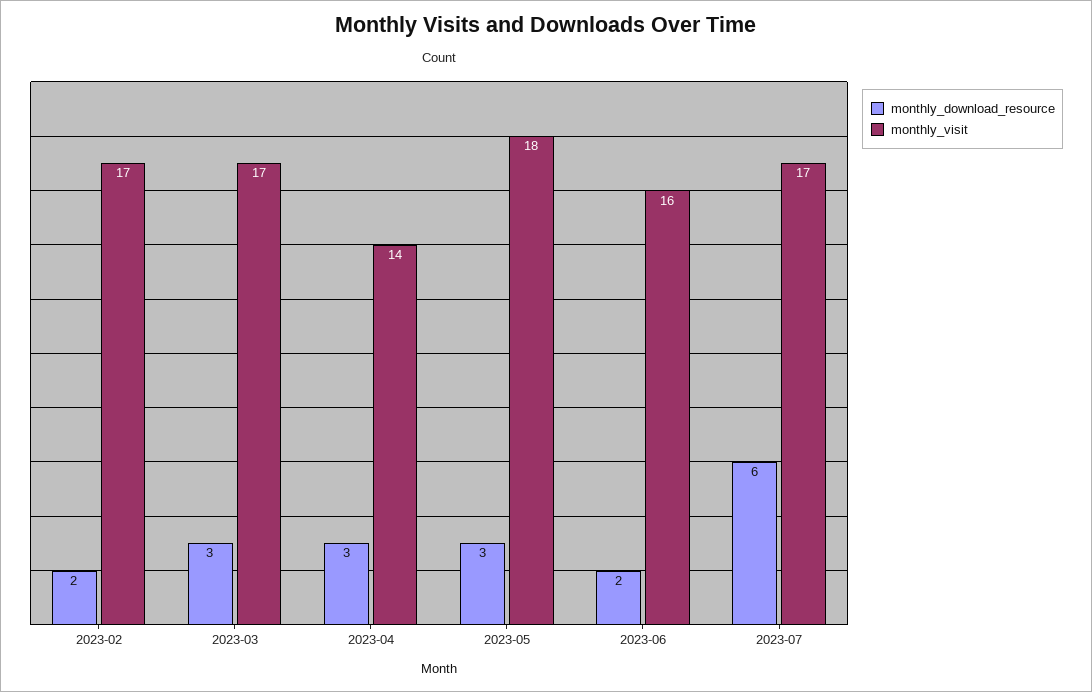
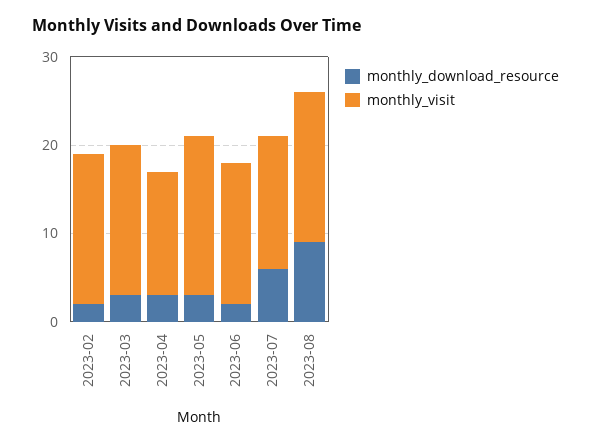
monthly_visit, 2023-07: 17 -> 15
monthly_download_resource, 2023-08: none -> 9
monthly_visit, 2023-08: none -> 17

